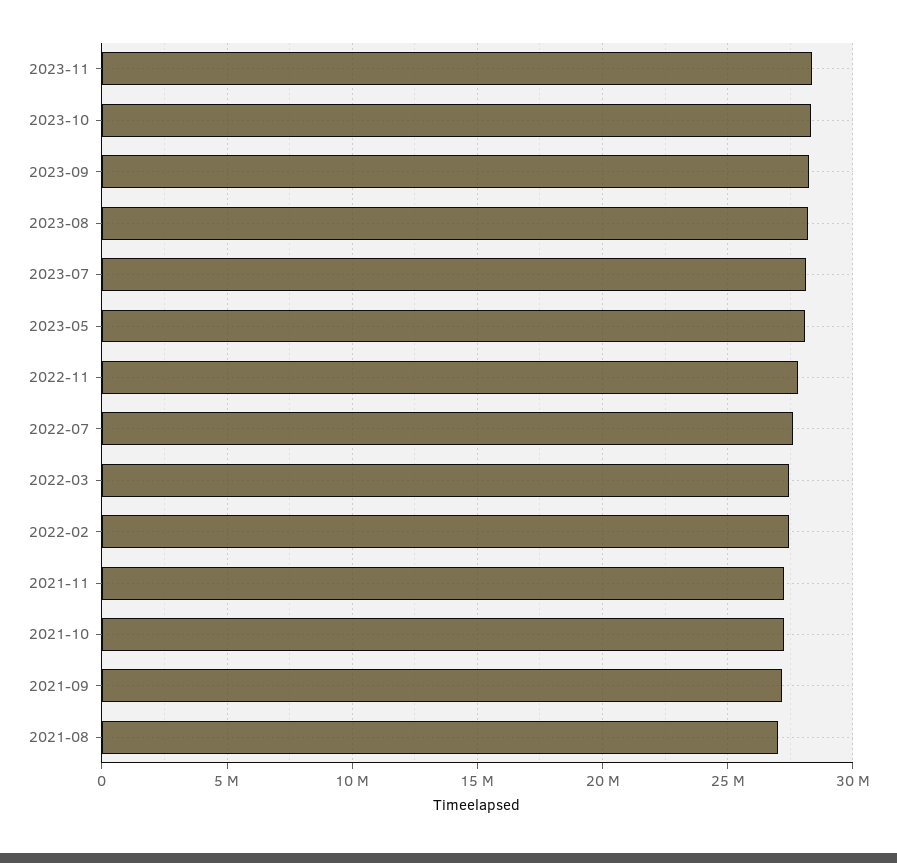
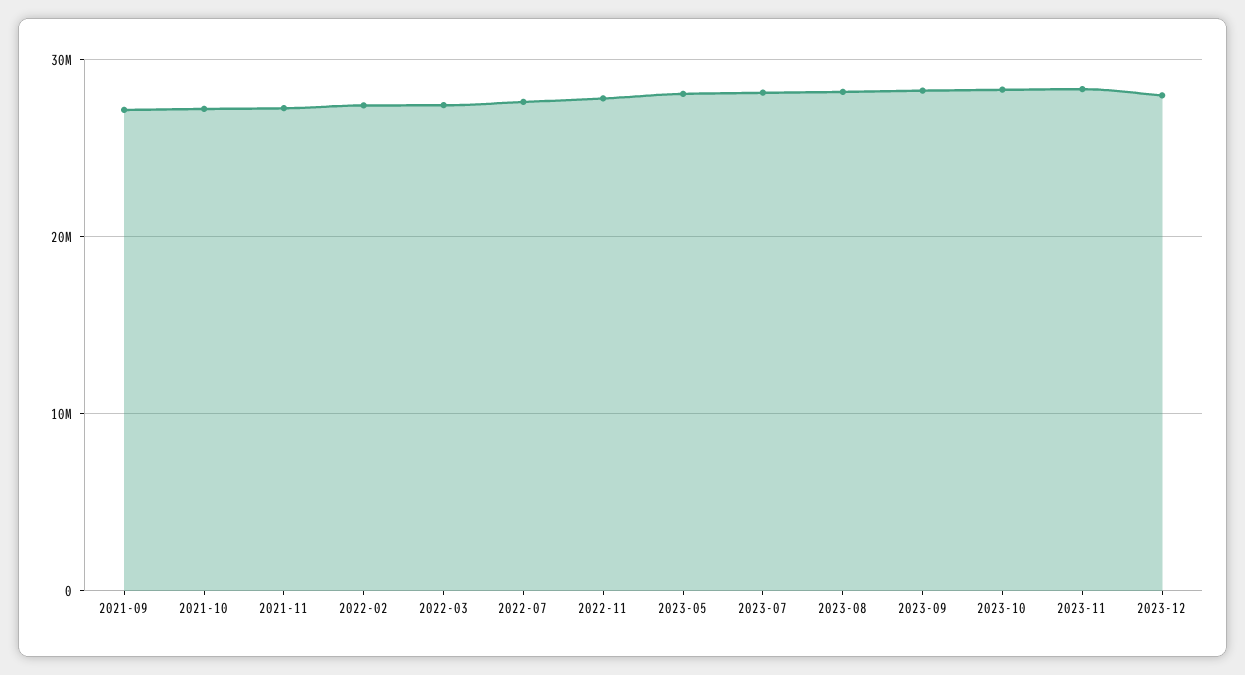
2021-08: 27000000 -> none
2023-12: none -> 28000000

